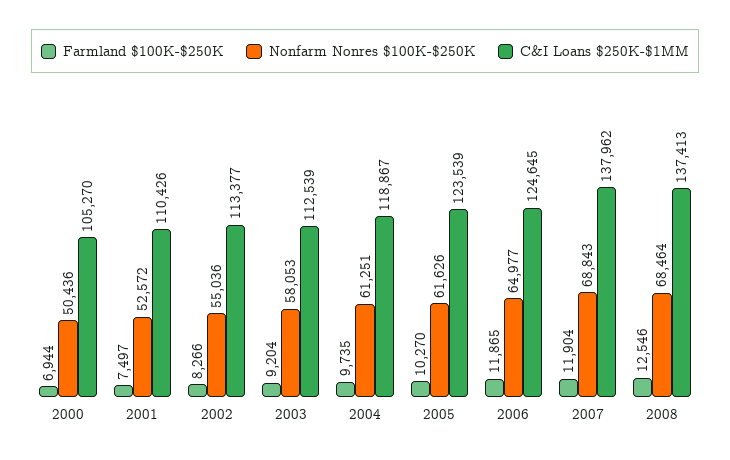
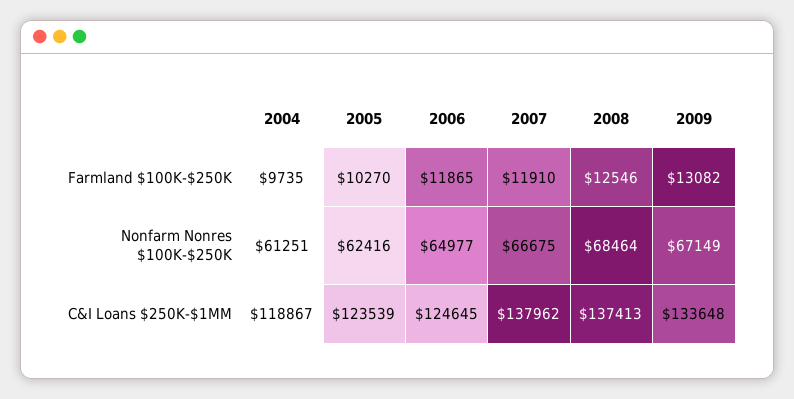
Farmland $100K-$250K, 2000: 6944 -> none
Nonfarm Nonres $100K-$250K, 2000: 50436 -> none
C&I Loans $250K-$1MM, 2000: 105270 -> none
Farmland $100K-$250K, 2001: 7497 -> none
Nonfarm Nonres $100K-$250K, 2001: 52572 -> none
C&I Loans $250K-$1MM, 2001: 110426 -> none
Farmland $100K-$250K, 2002: 8266 -> none
Nonfarm Nonres $100K-$250K, 2002: 55036 -> none
C&I Loans $250K-$1MM, 2002: 113377 -> none
Farmland $100K-$250K, 2003: 9204 -> none
Nonfarm Nonres $100K-$250K, 2003: 58053 -> none
C&I Loans $250K-$1MM, 2003: 112539 -> none
Nonfarm Nonres $100K-$250K, 2005: 61626 -> 62416
Farmland $100K-$250K, 2007: 11904 -> 11910
Nonfarm Nonres $100K-$250K, 2007: 68843 -> 66675
Farmland $100K-$250K, 2009: none -> 13082
Nonfarm Nonres $100K-$250K, 2009: none -> 67149
C&I Loans $250K-$1MM, 2009: none -> 133648

